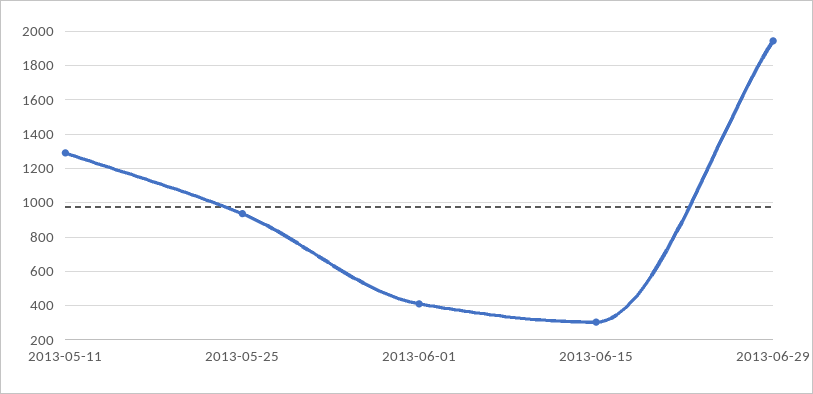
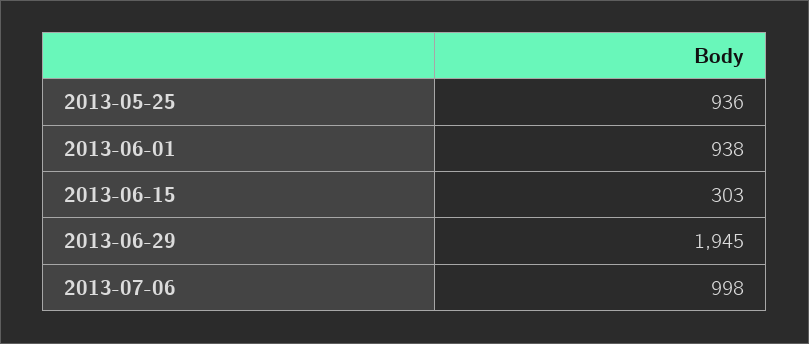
2013-05-11: 1300 -> none
2013-06-01: 400 -> 938
2013-07-06: none -> 998

